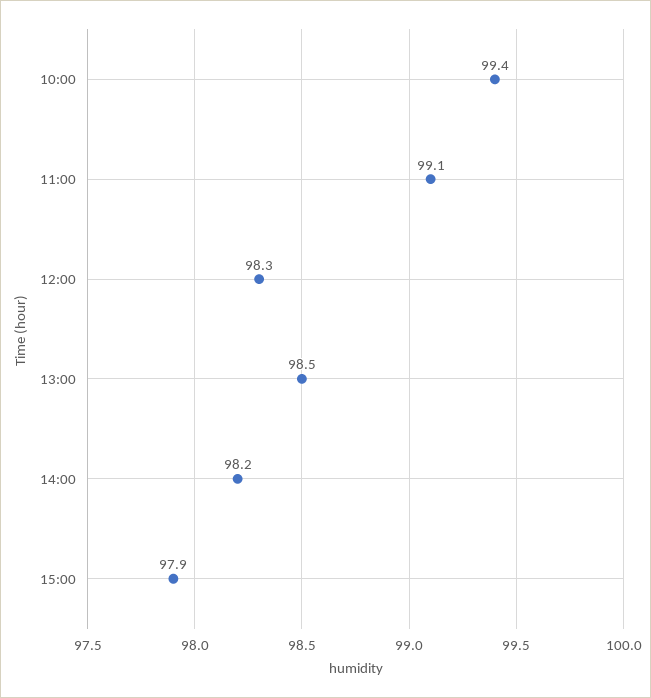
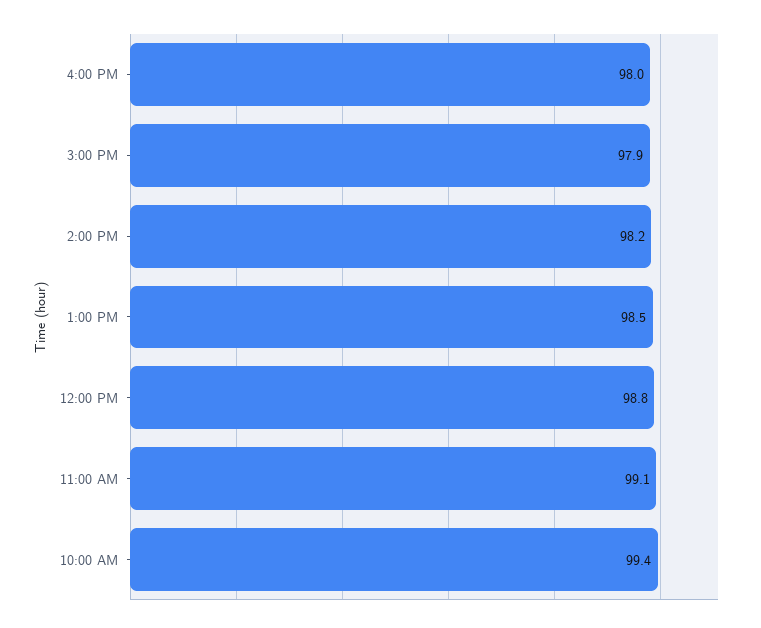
12:00: 98.3 -> 98.8
4:00 PM: none -> 98

